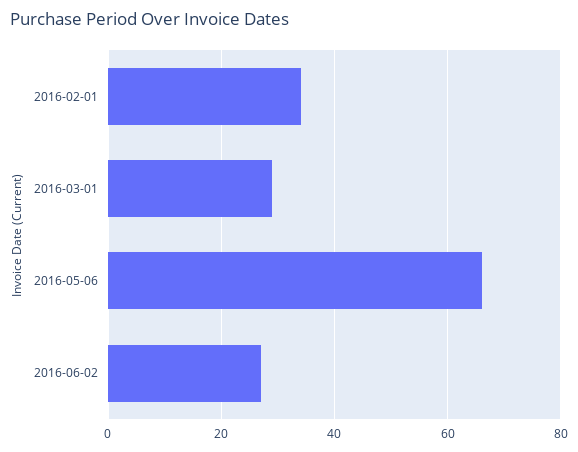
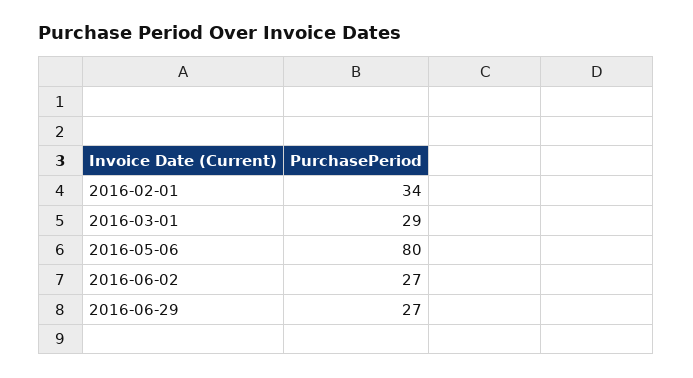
2016-05-06: 65 -> 80
2016-06-29: none -> 27

